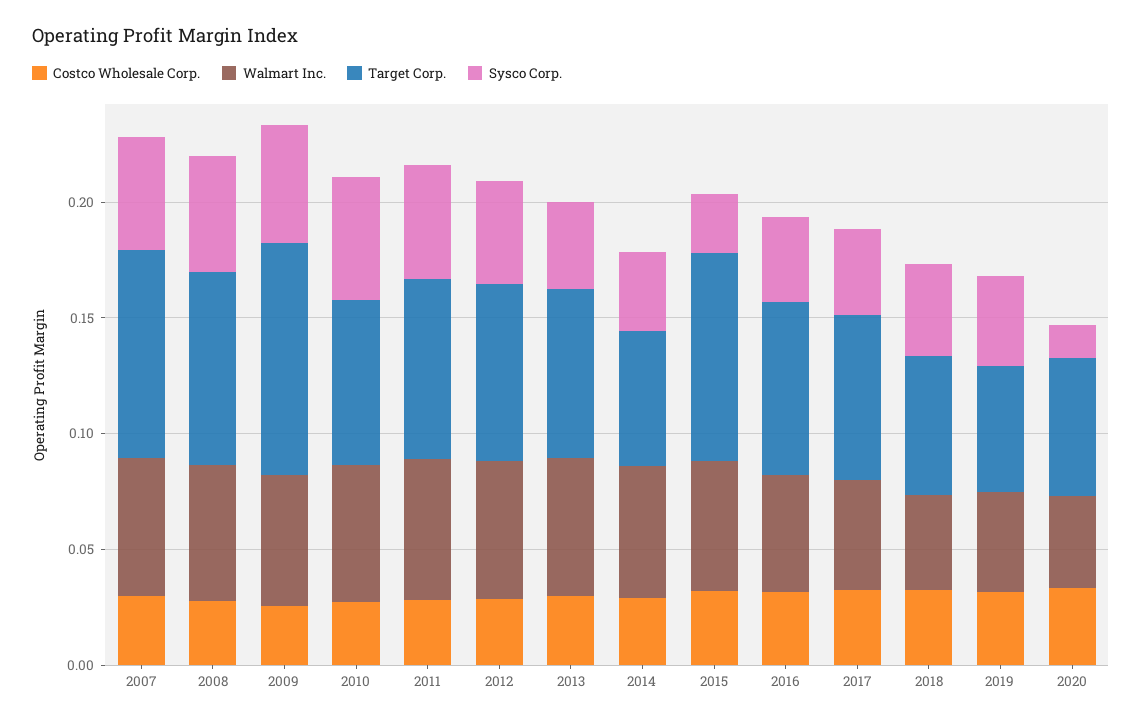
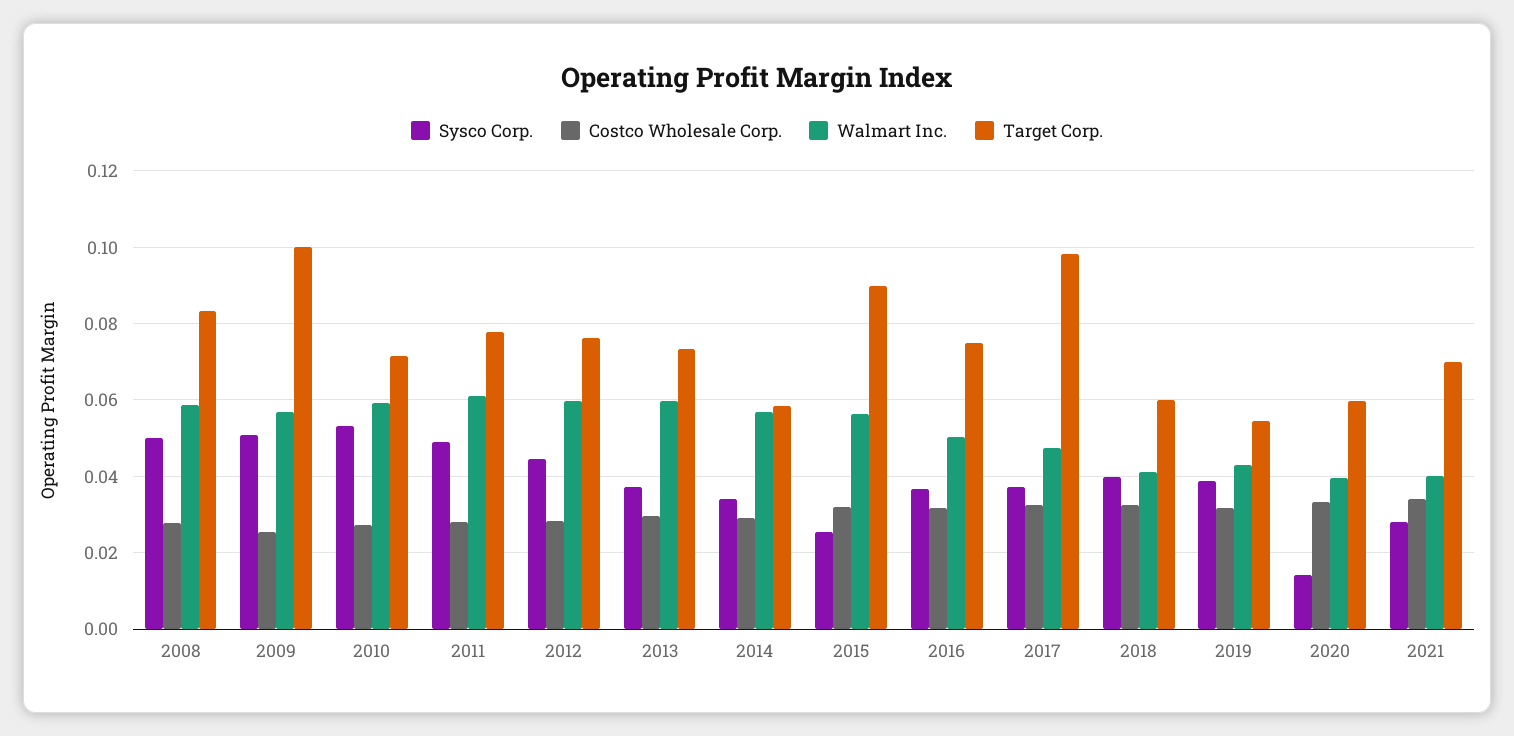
Costco Wholesale Corp., 2007: 0.03 -> none
Walmart Inc., 2007: 0.06 -> none
Target Corp., 2007: 0.09 -> none
Sysco Corp., 2007: 0.05 -> none
Target Corp., 2017: 0.07 -> 0.098
Sysco Corp., 2021: none -> 0.028
Costco Wholesale Corp., 2021: none -> 0.034
Walmart Inc., 2021: none -> 0.04
Target Corp., 2021: none -> 0.07

